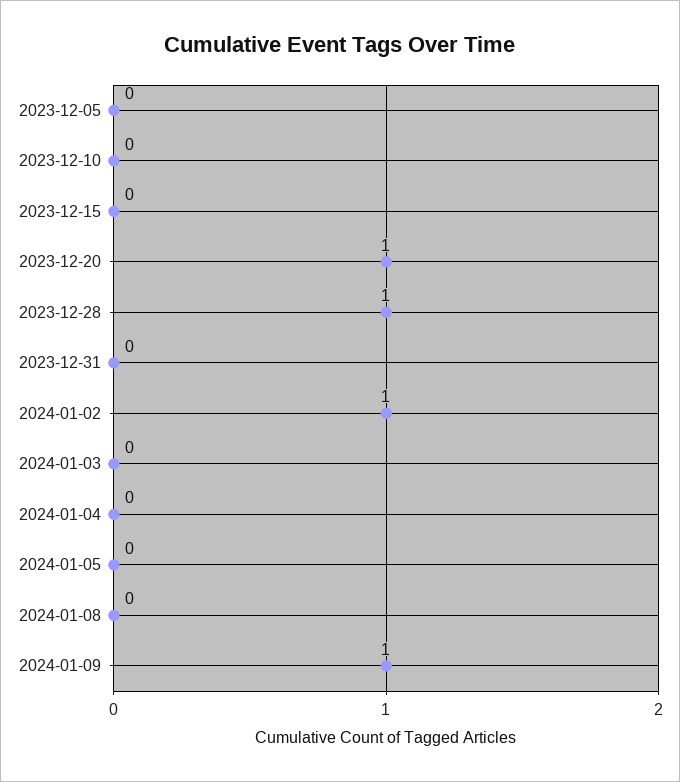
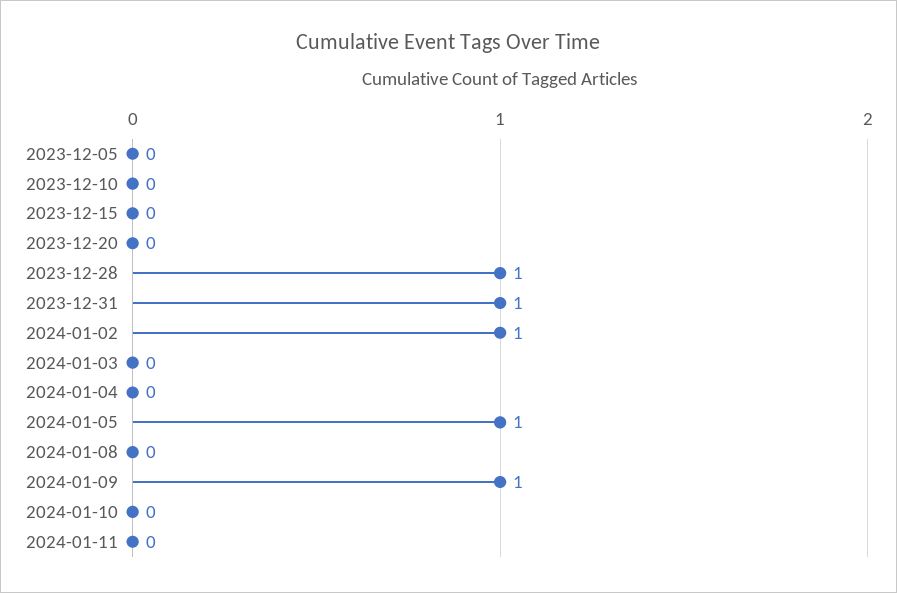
2023-12-20: 1 -> 0
2023-12-31: 0 -> 1
2024-01-05: 0 -> 1
2024-01-10: none -> 0
2024-01-11: none -> 0

